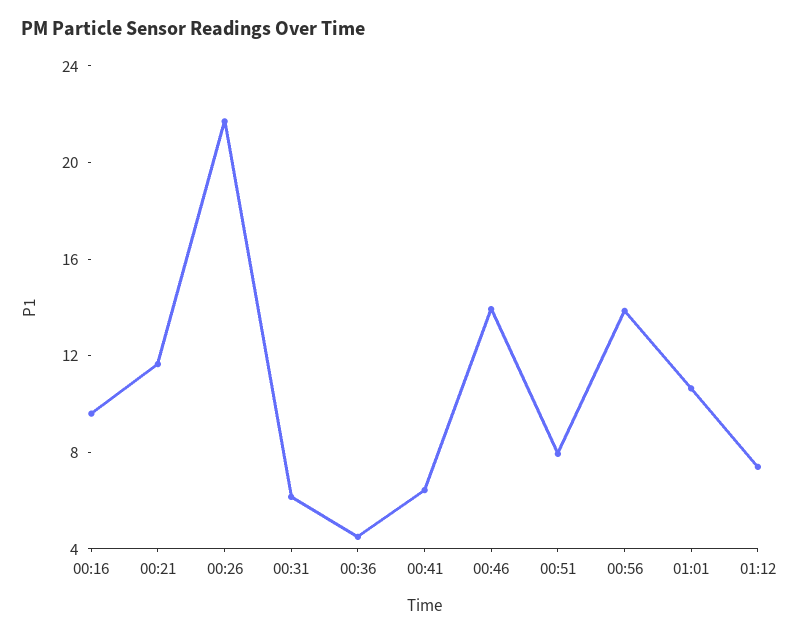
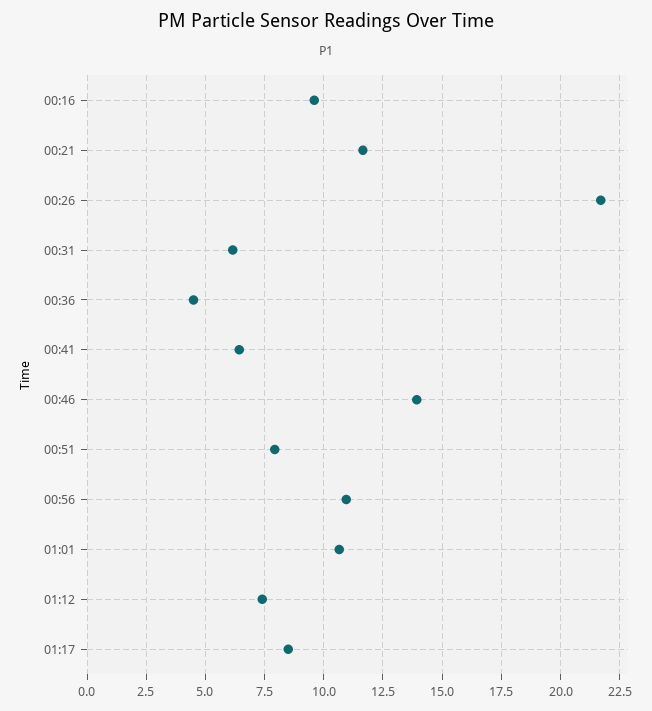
00:56: 14 -> 11
01:17: none -> 8.5

